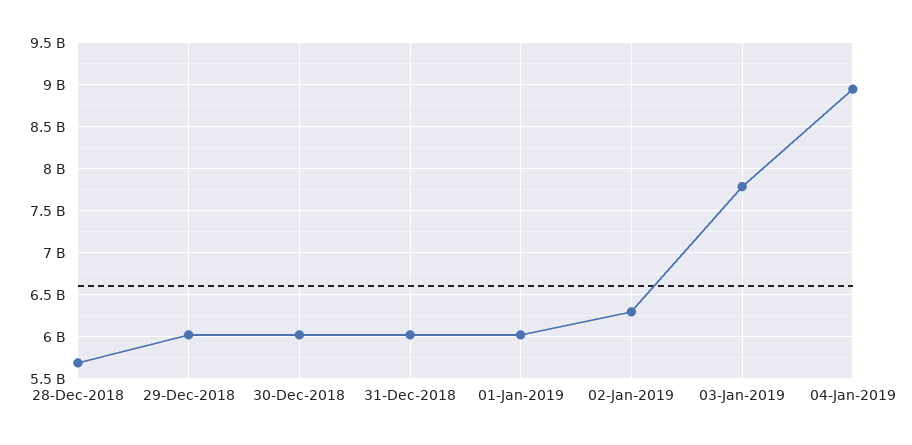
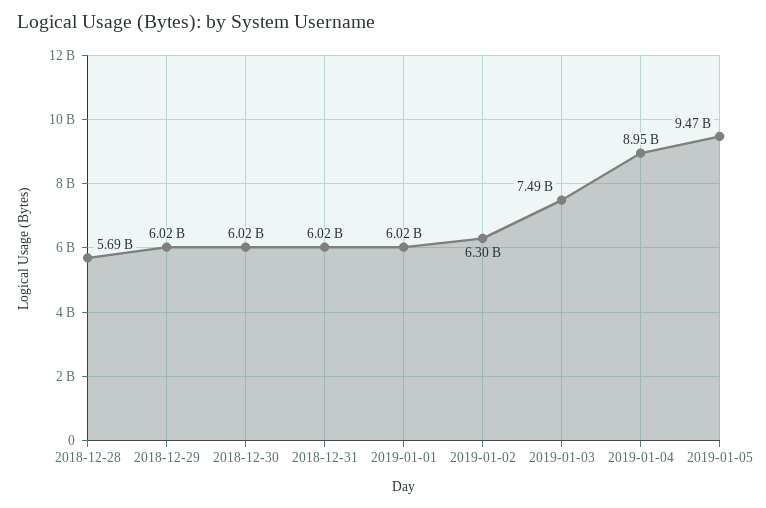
03-Jan-2019: 7800000000 -> 7490000000
2019-01-05: none -> 9470000000

